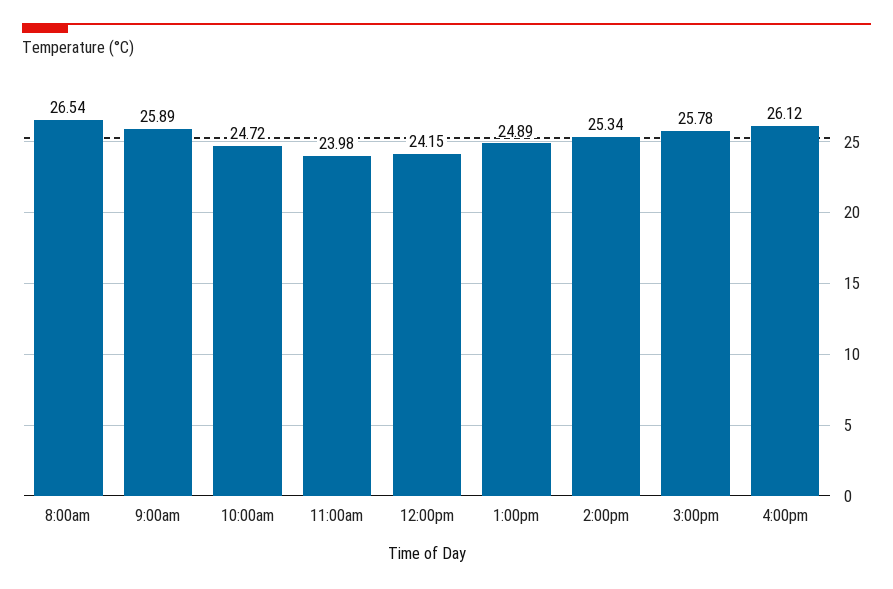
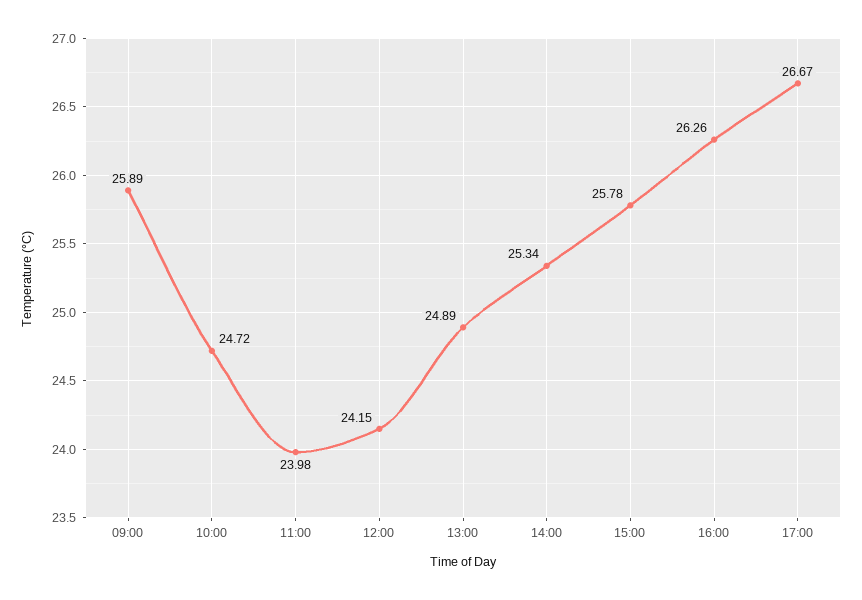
8:00am: 26.54 -> none
4:00pm: 26.12 -> 26.26
17:00: none -> 26.67

